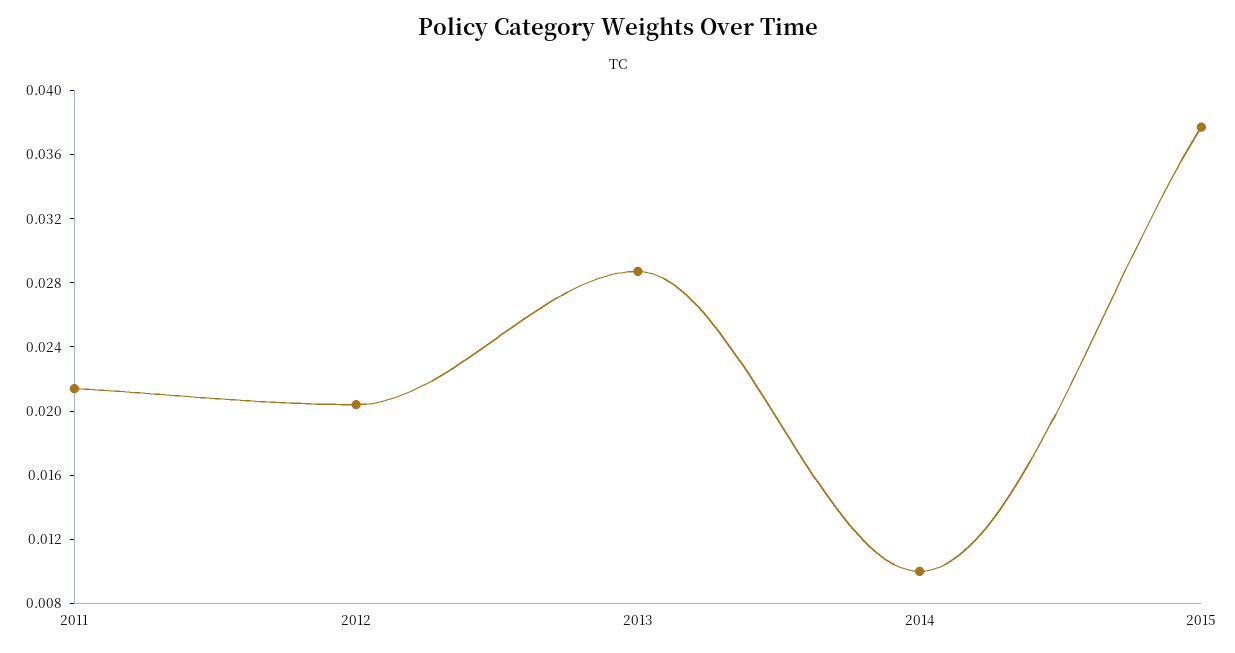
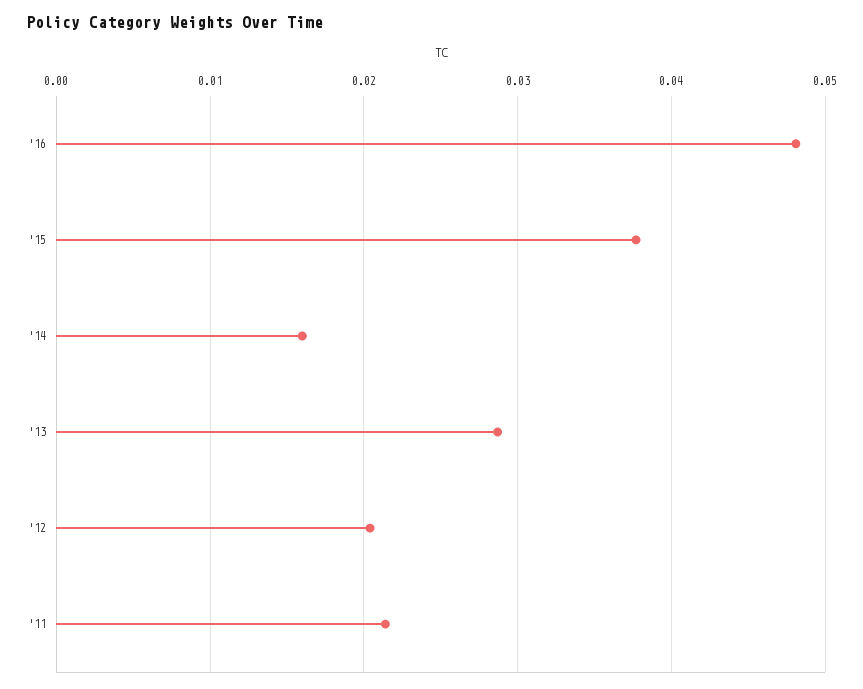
2014: 0.01 -> 0.016
'16: none -> 0.048

